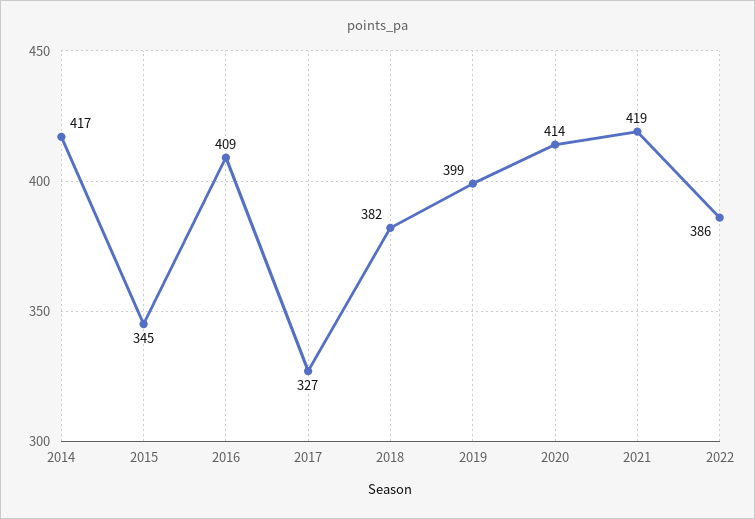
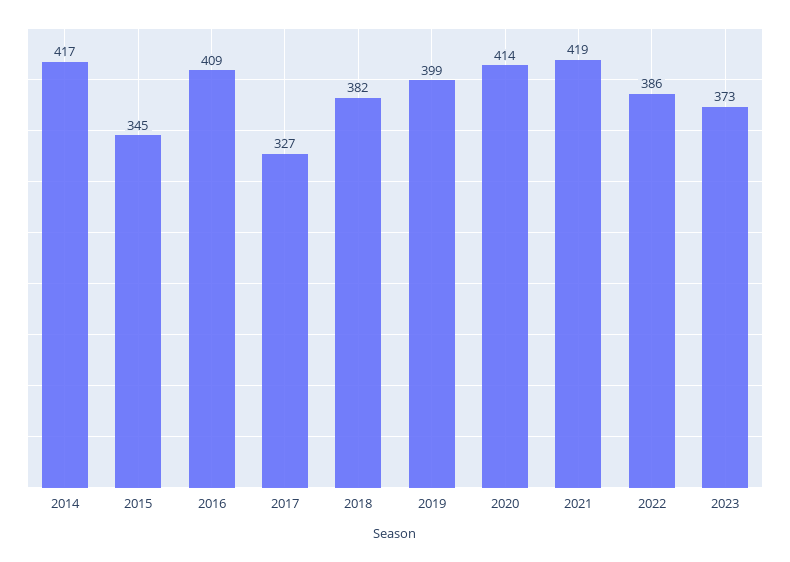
2023: none -> 373

